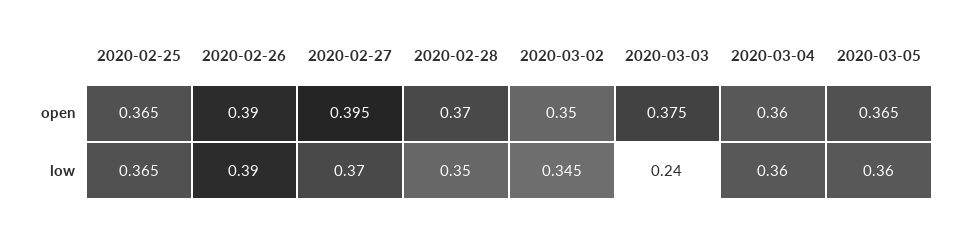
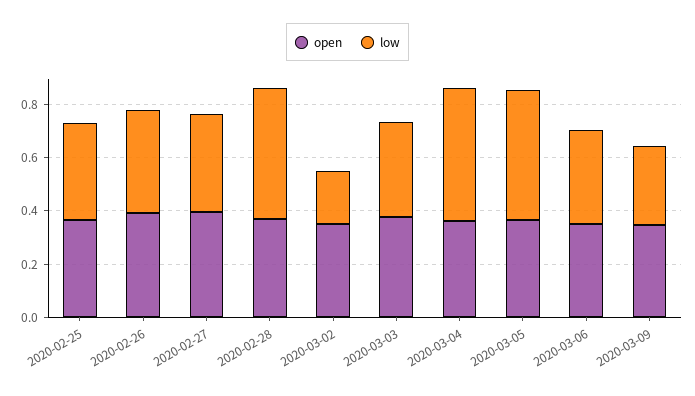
low, 2020-02-28: 0.35 -> 0.5
low, 2020-03-02: 0.345 -> 0.2
low, 2020-03-03: 0.24 -> 0.35
low, 2020-03-04: 0.36 -> 0.5
low, 2020-03-05: 0.36 -> 0.5
open, 2020-03-06: none -> 0.35
low, 2020-03-06: none -> 0.35
open, 2020-03-09: none -> 0.35
low, 2020-03-09: none -> 0.3

